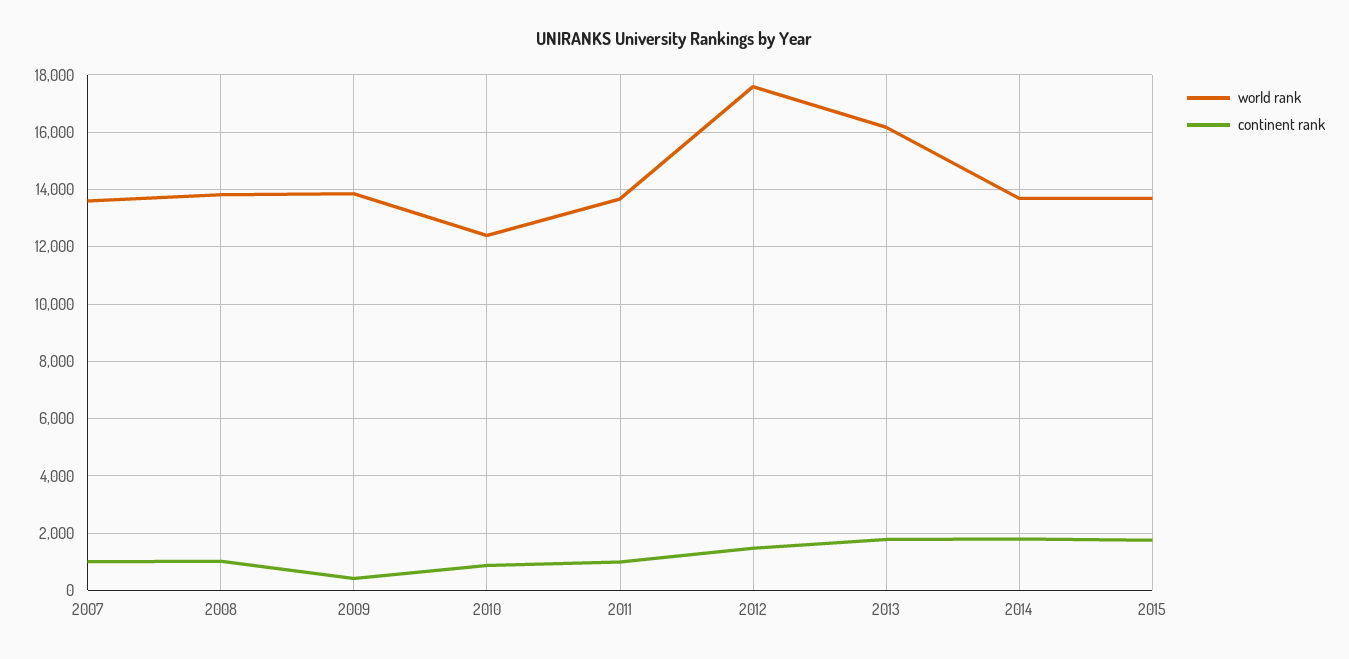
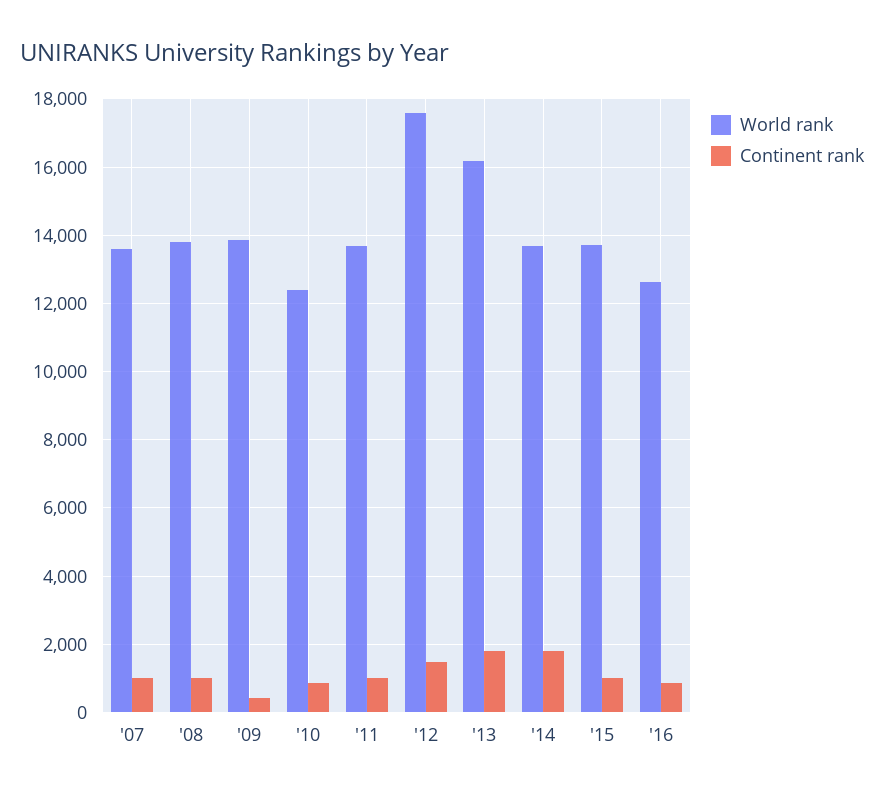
continent rank, 2015: 1750 -> 1000
world rank, '16: none -> 12600
continent rank, '16: none -> 800

